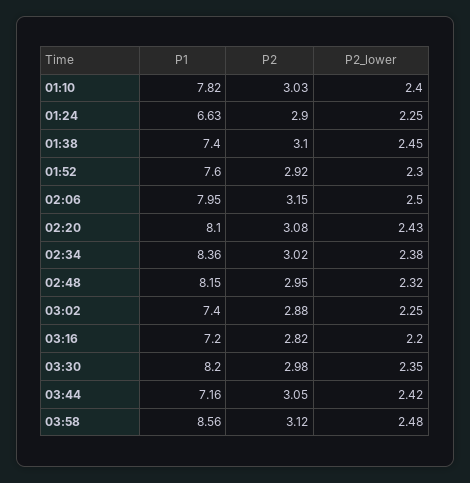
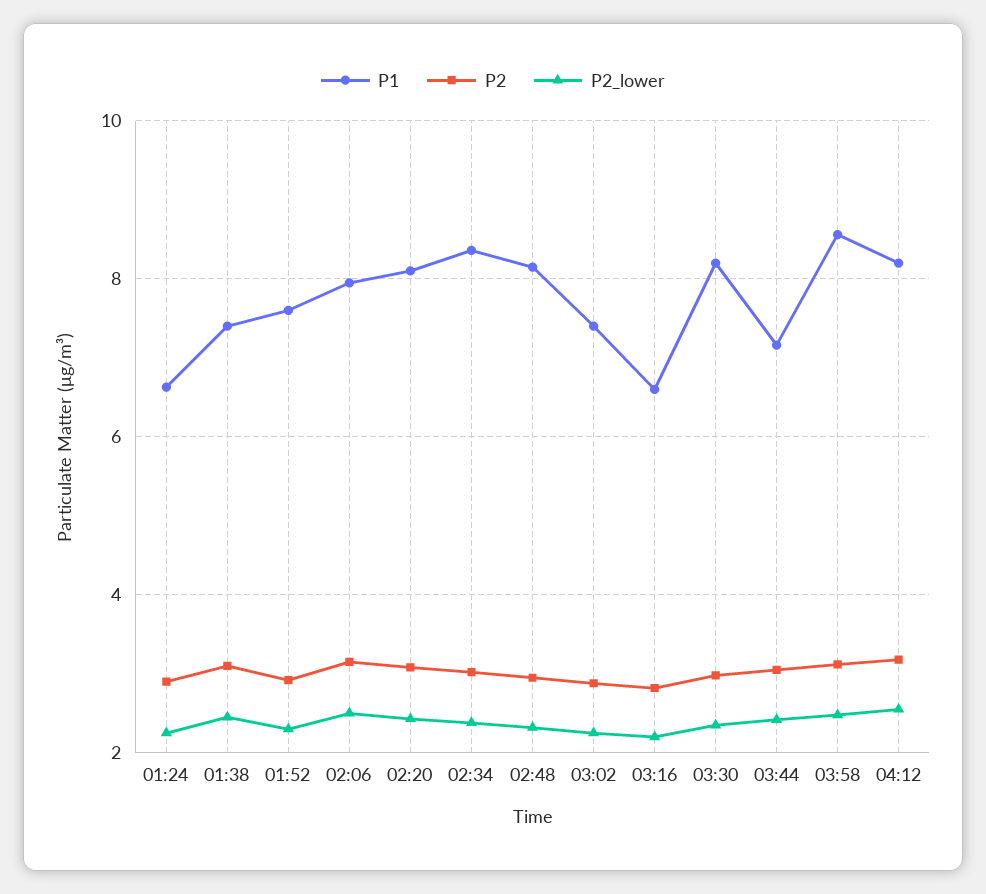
P1, 01:10: 7.82 -> none
P2, 01:10: 3.03 -> none
P2_lower, 01:10: 2.4 -> none
P1, 03:16: 7.2 -> 6.6
P1, 04:12: none -> 8.2
P2, 04:12: none -> 3.2
P2_lower, 04:12: none -> 2.6

